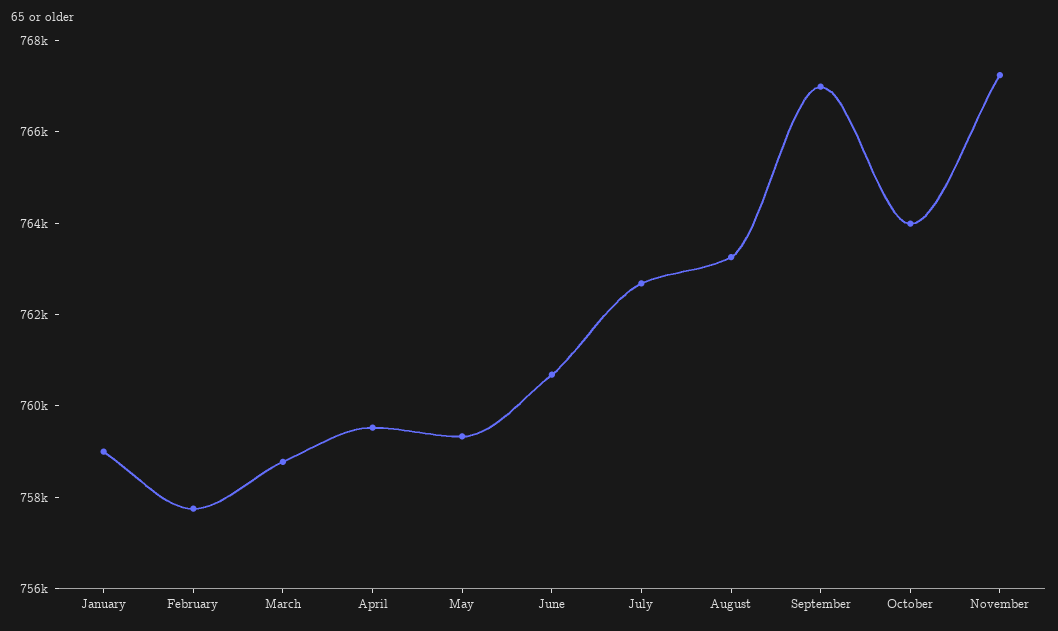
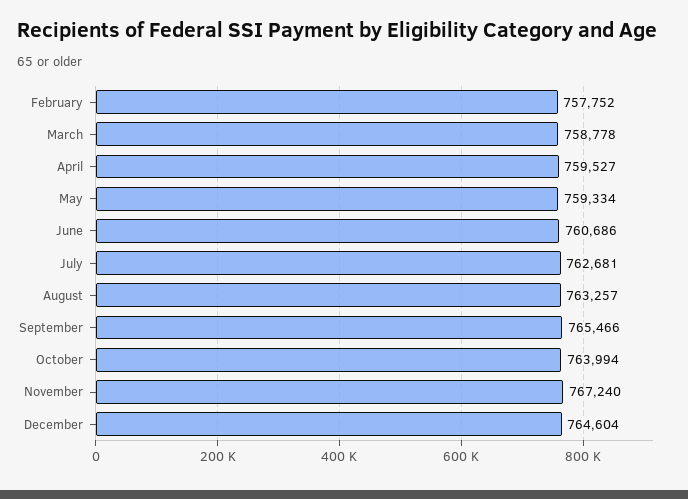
January: 759000 -> none
September: 767000 -> 765466
December: none -> 764604

